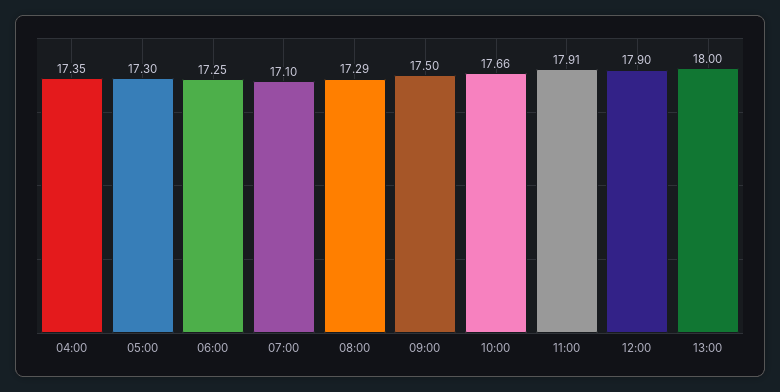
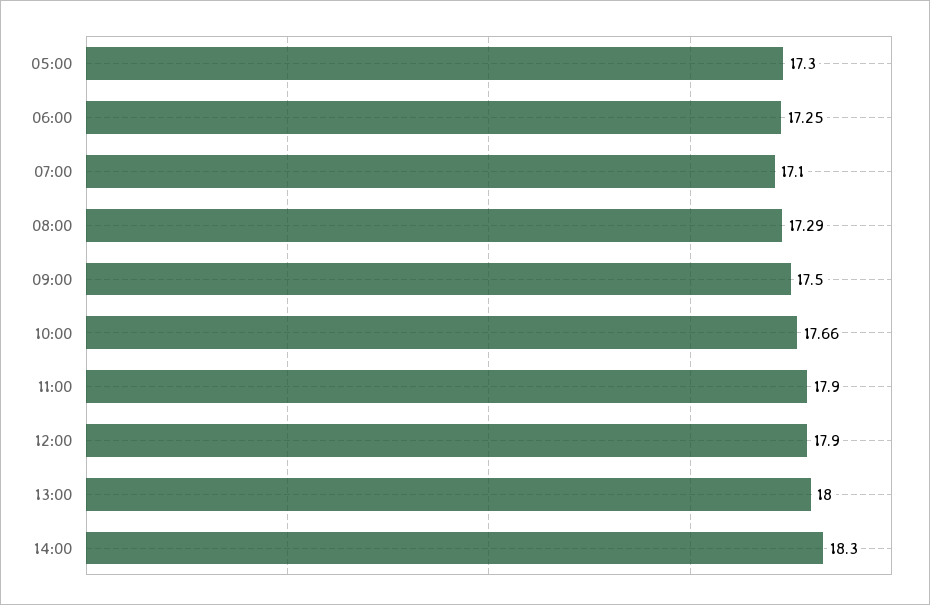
04:00: 17.35 -> none
11:00: 17.91 -> 17.9
14:00: none -> 18.3

